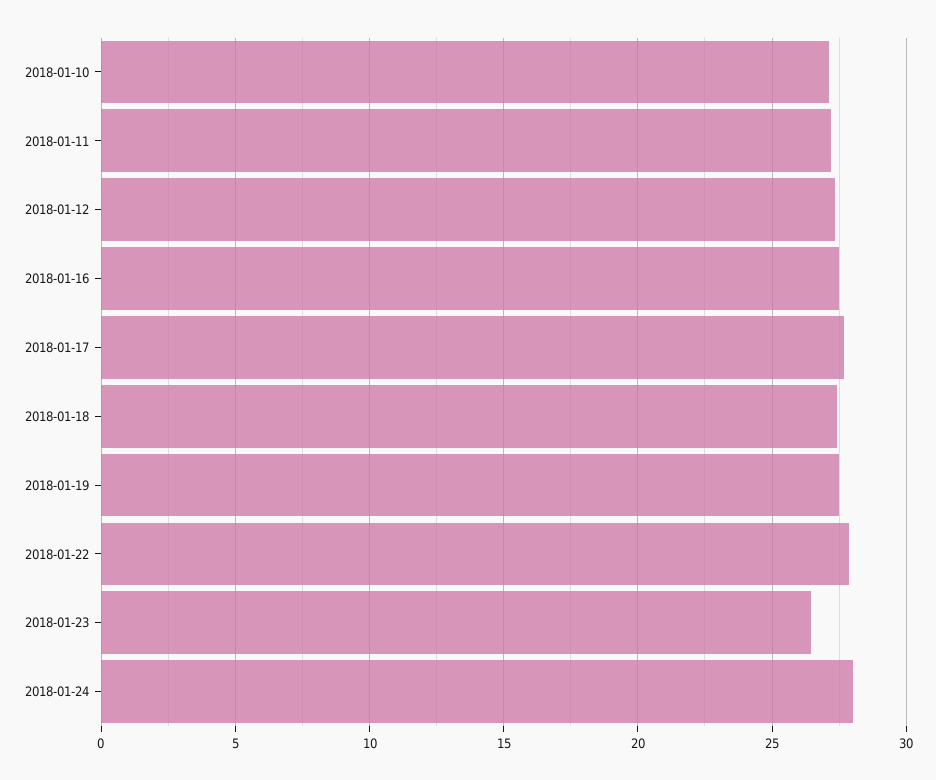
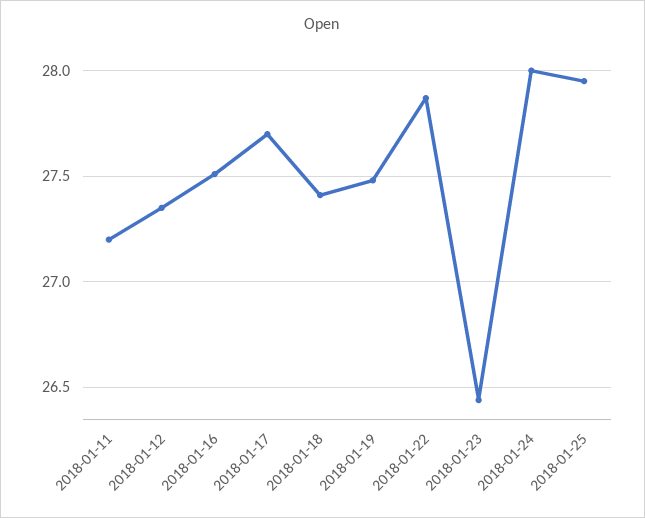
2018-01-10: 27 -> none
2018-01-25: none -> 27.95

